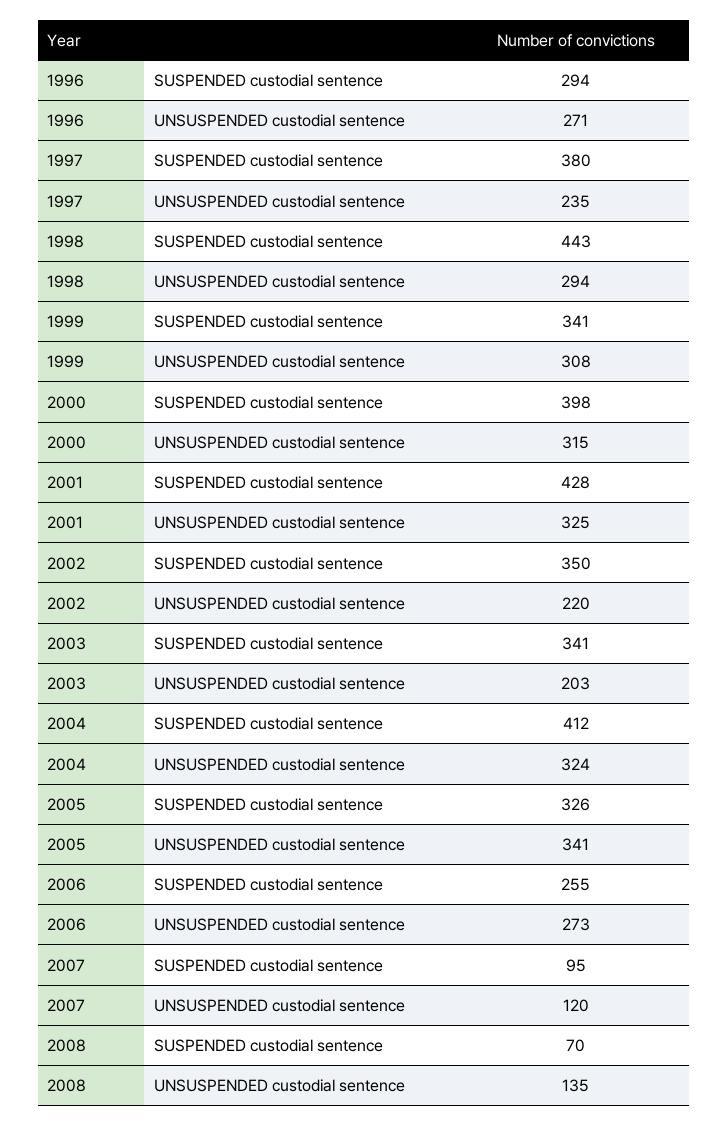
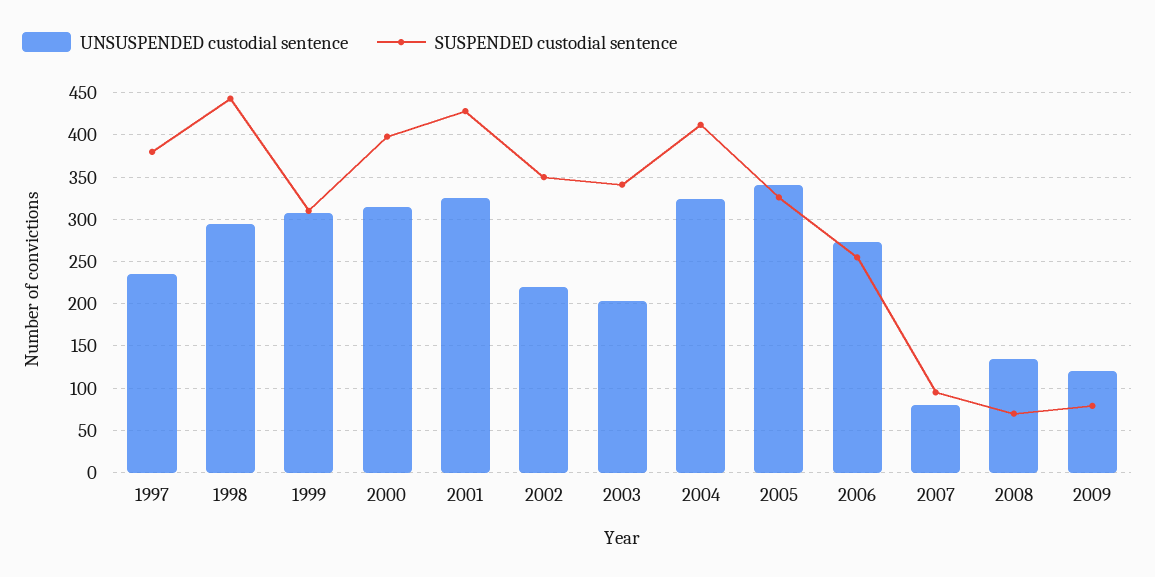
SUSPENDED custodial sentence, 1996: 294 -> none
UNSUSPENDED custodial sentence, 1996: 271 -> none
SUSPENDED custodial sentence, 1999: 341 -> 310
UNSUSPENDED custodial sentence, 2007: 120 -> 80
UNSUSPENDED custodial sentence, 2009: none -> 120
SUSPENDED custodial sentence, 2009: none -> 80

